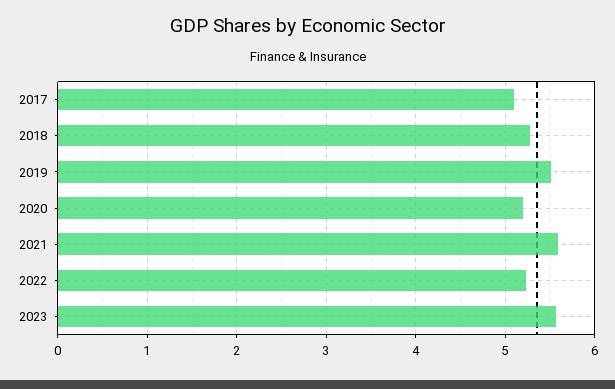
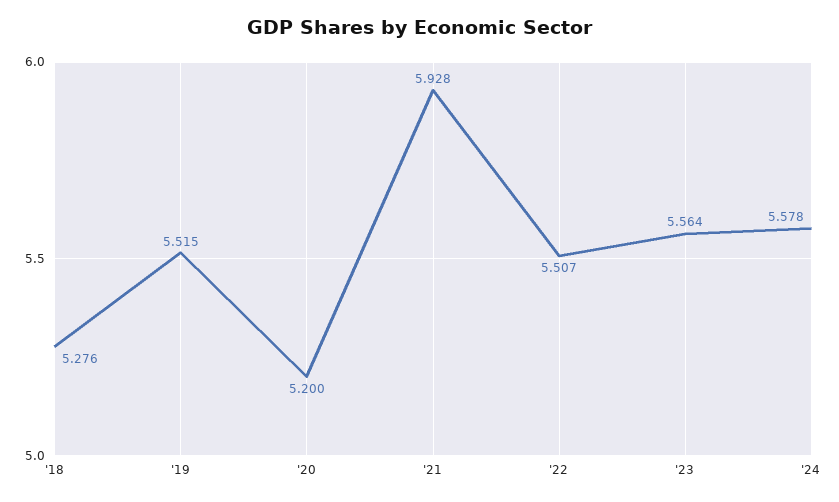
2017: 5.1 -> none
2021: 5.6 -> 5.928
2022: 5.2 -> 5.507
'24: none -> 5.578

